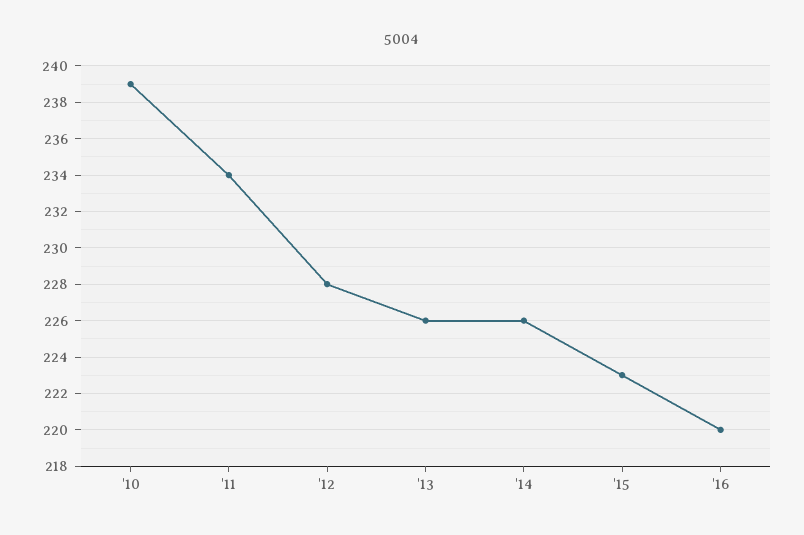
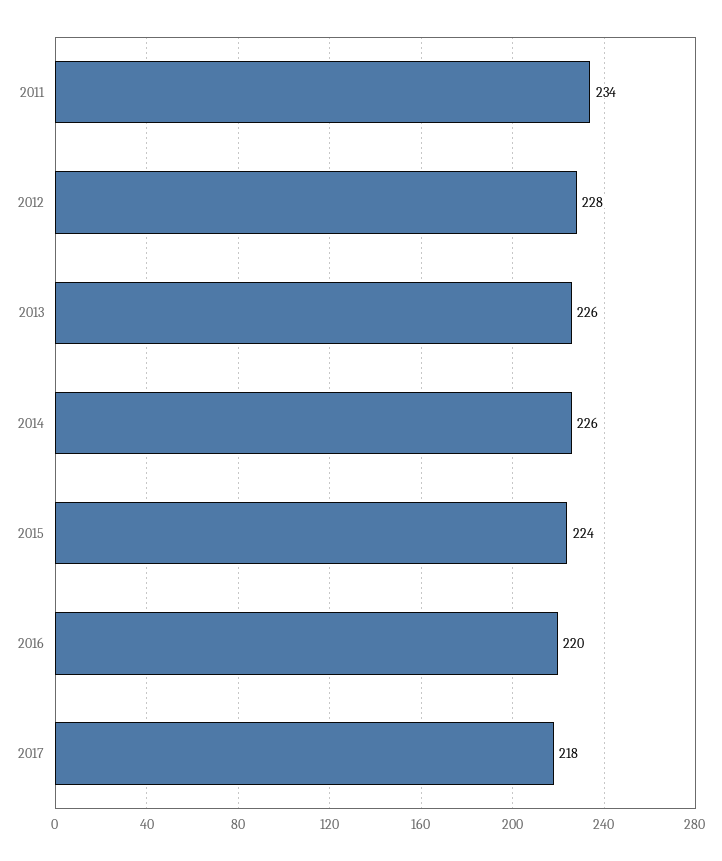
'10: 239 -> none
'15: 223 -> 224
2017: none -> 218

